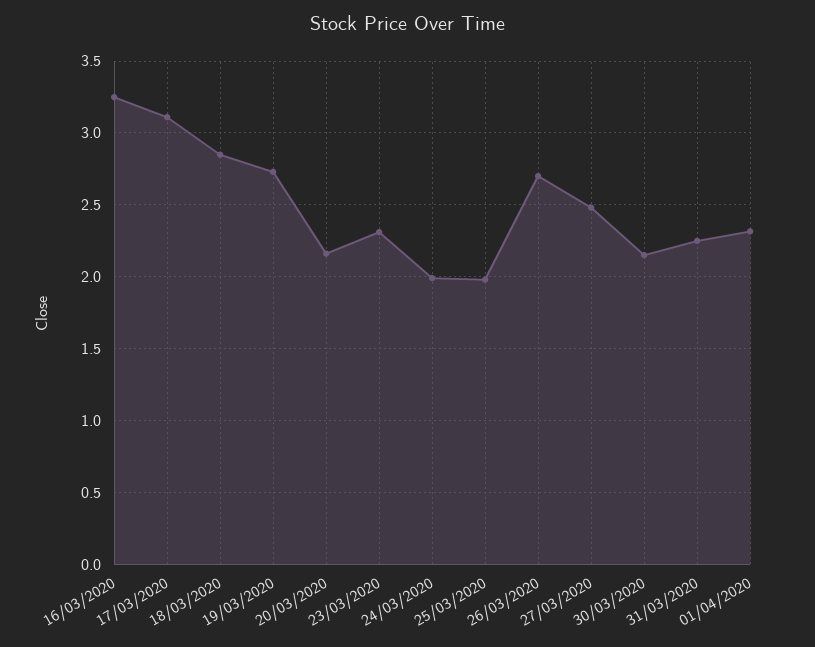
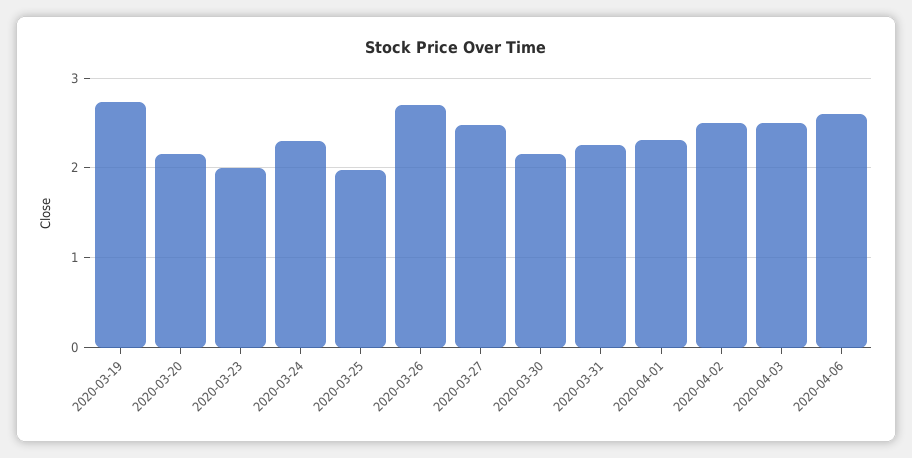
16/03/2020: 3.25 -> none
17/03/2020: 3.1 -> none
18/03/2020: 2.85 -> none
23/03/2020: 2.3 -> 2
24/03/2020: 2 -> 2.3
2020-04-02: none -> 2.5
2020-04-03: none -> 2.5
2020-04-06: none -> 2.6

